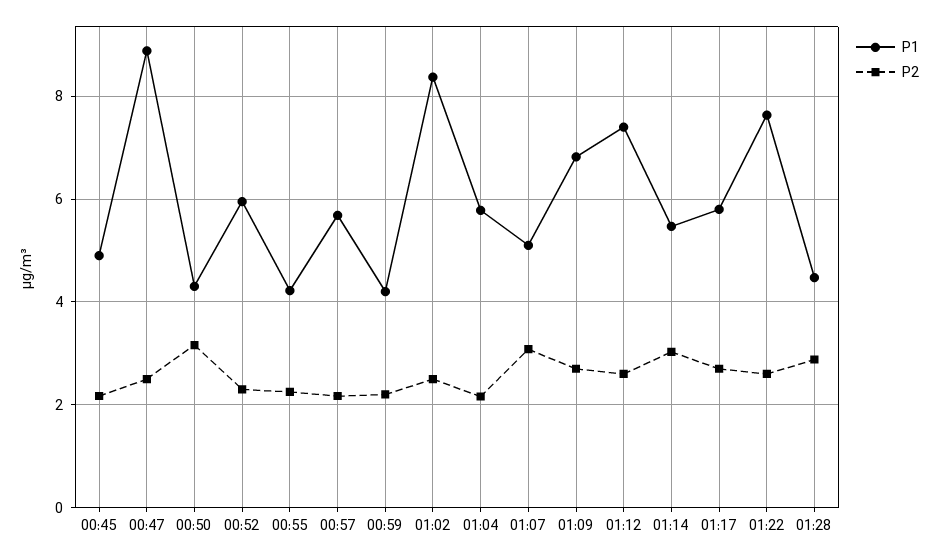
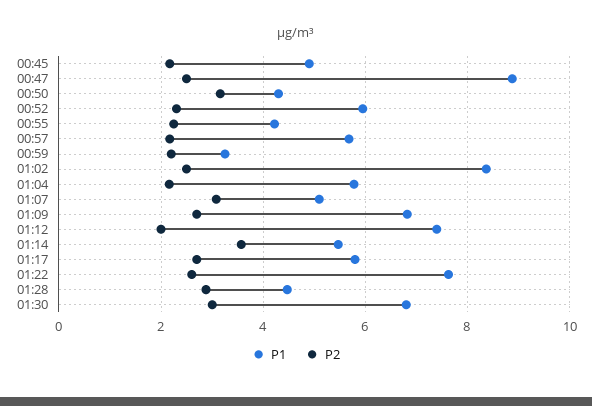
P1, 00:59: 4.2 -> 3.2
P2, 01:12: 2.6 -> 2
P2, 01:14: 3 -> 3.6
P1, 01:30: none -> 6.8
P2, 01:30: none -> 3

